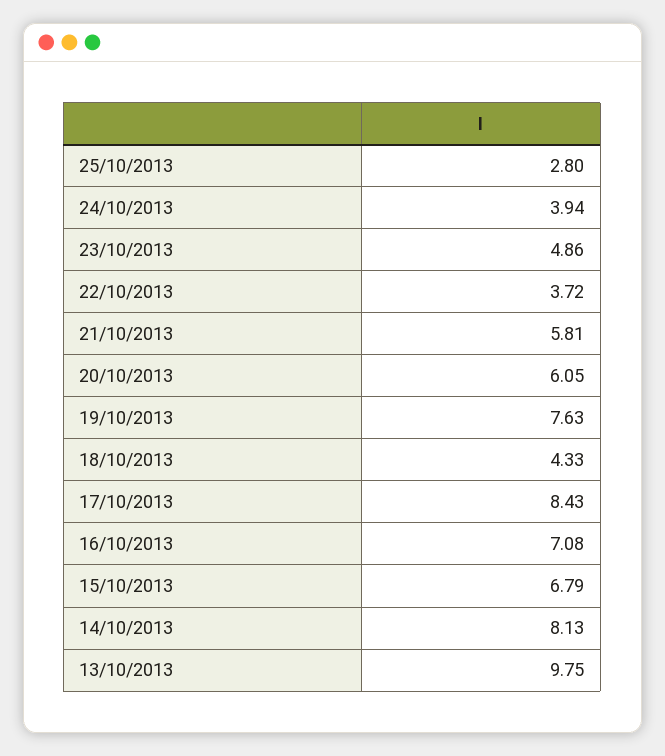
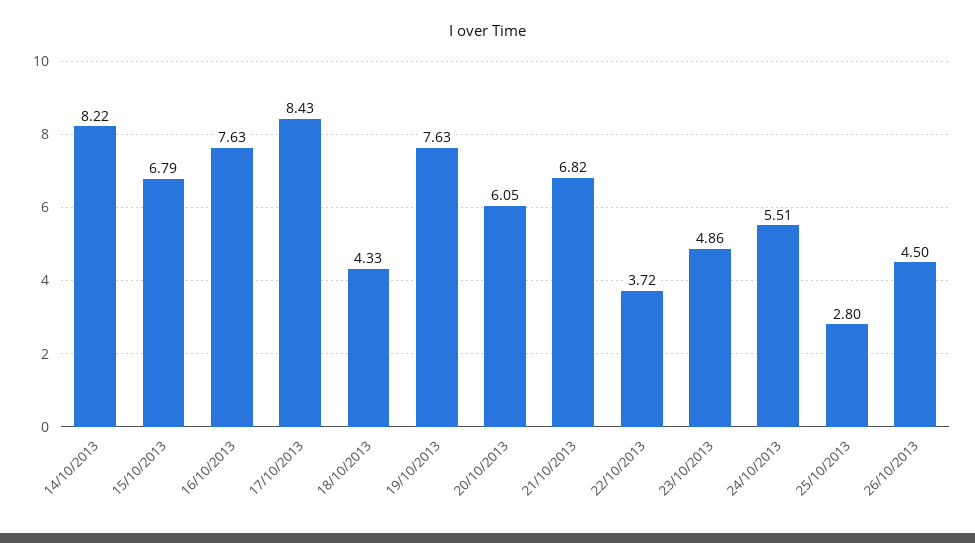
24/10/2013: 3.94 -> 5.51
21/10/2013: 5.81 -> 6.82
16/10/2013: 7.08 -> 7.63
14/10/2013: 8.13 -> 8.22
13/10/2013: 9.75 -> none
26/10/2013: none -> 4.5

